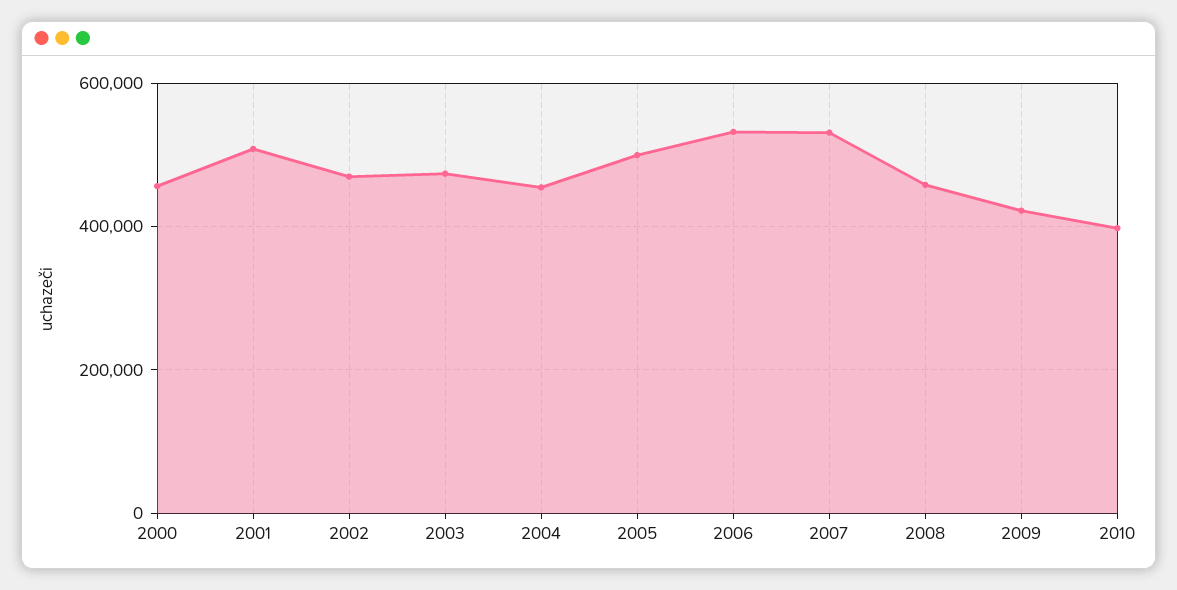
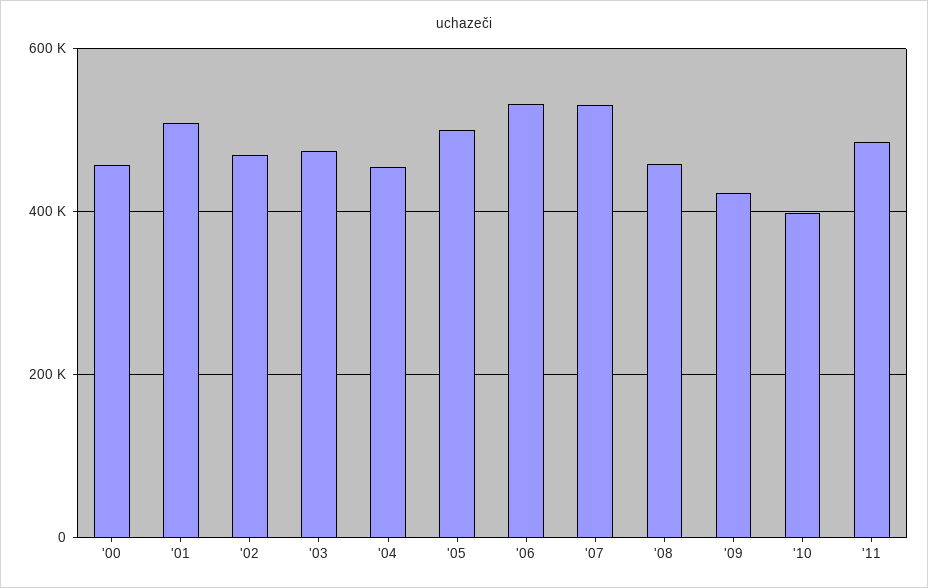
'11: none -> 480000

